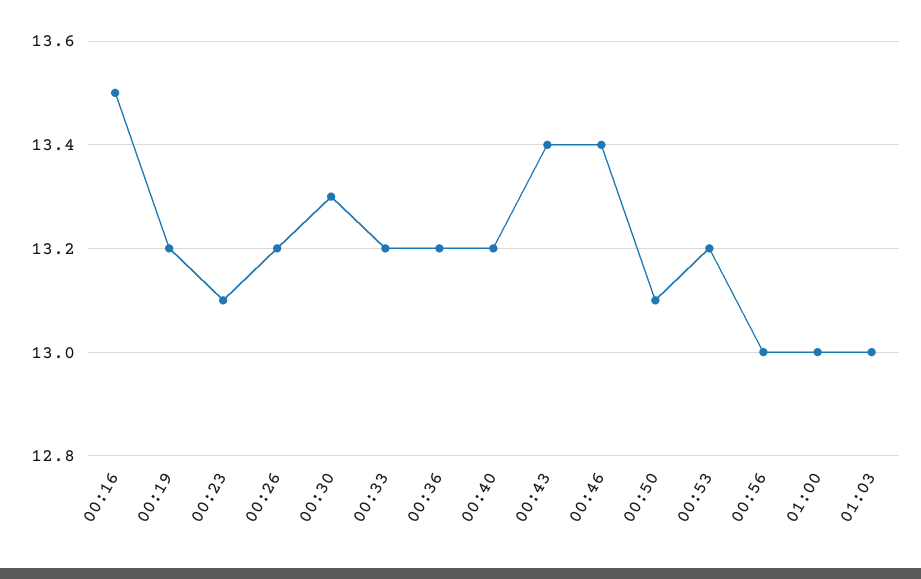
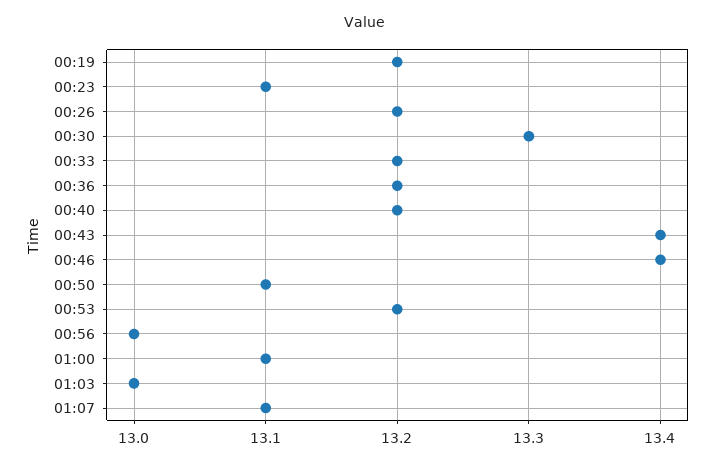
00:16: 13.5 -> none
01:00: 13 -> 13.1
01:07: none -> 13.1

